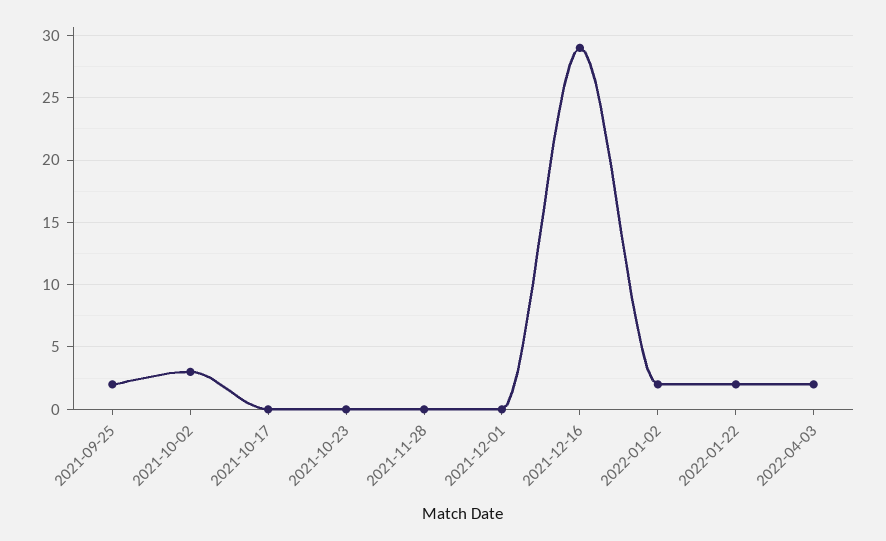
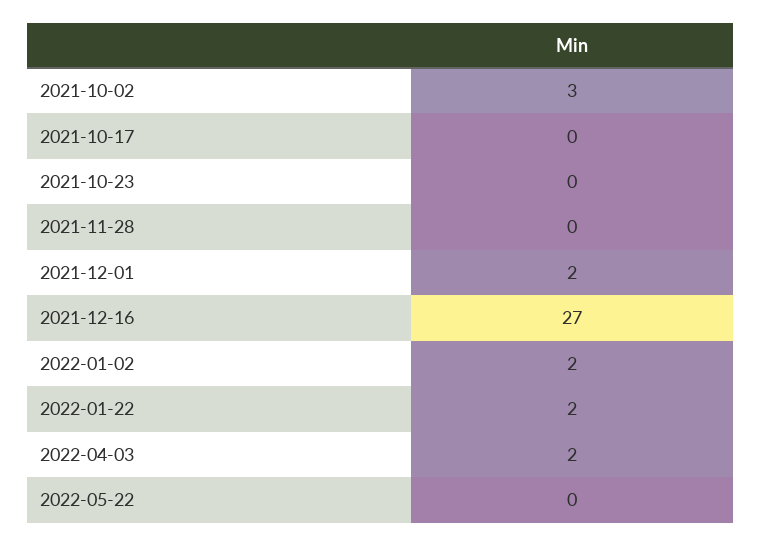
2021-09-25: 2 -> none
2021-12-01: 0 -> 2
2021-12-16: 29 -> 27
2022-05-22: none -> 0

